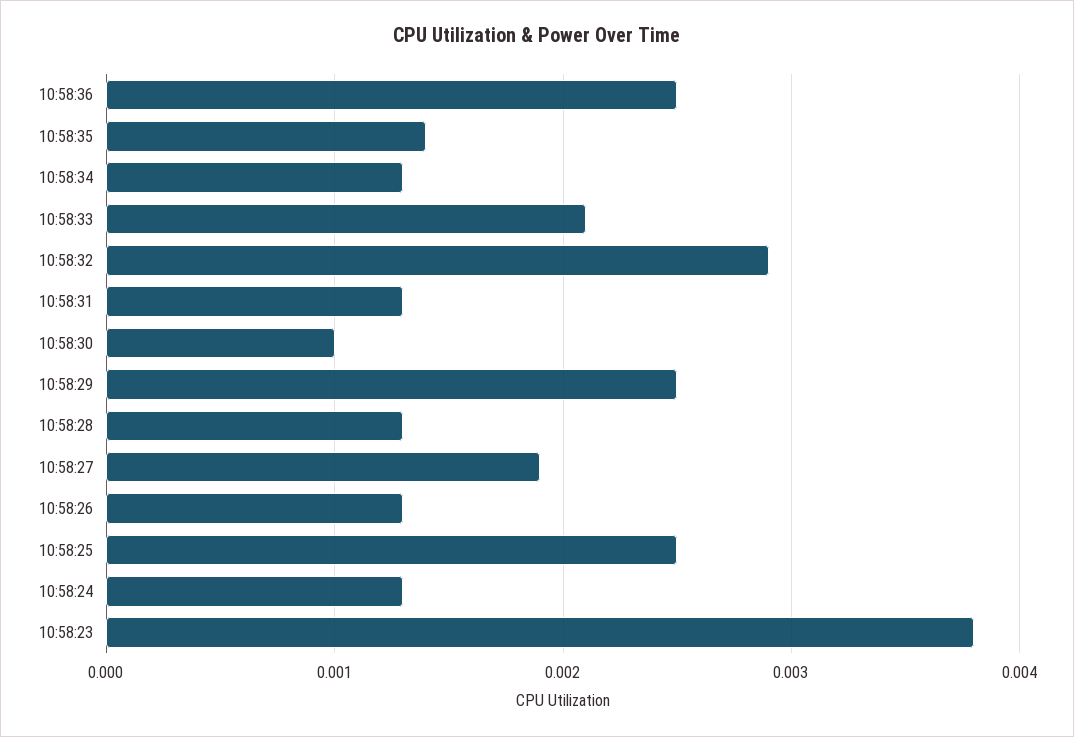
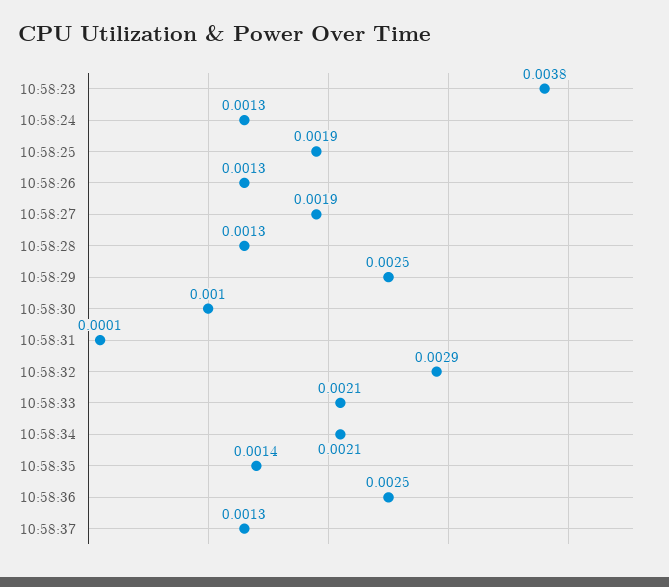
10:58:34: 0.0013 -> 0.0021
10:58:31: 0.0013 -> 0.0001
10:58:25: 0.0025 -> 0.0019
10:58:37: none -> 0.0013

